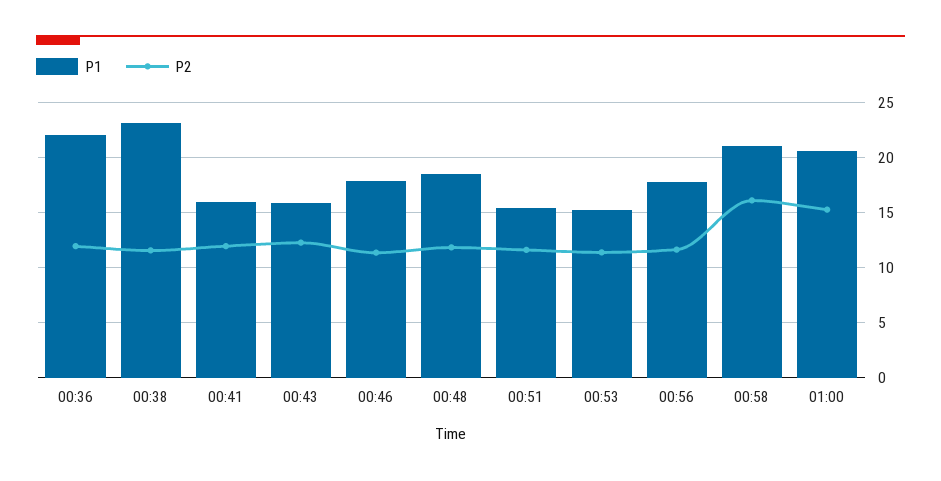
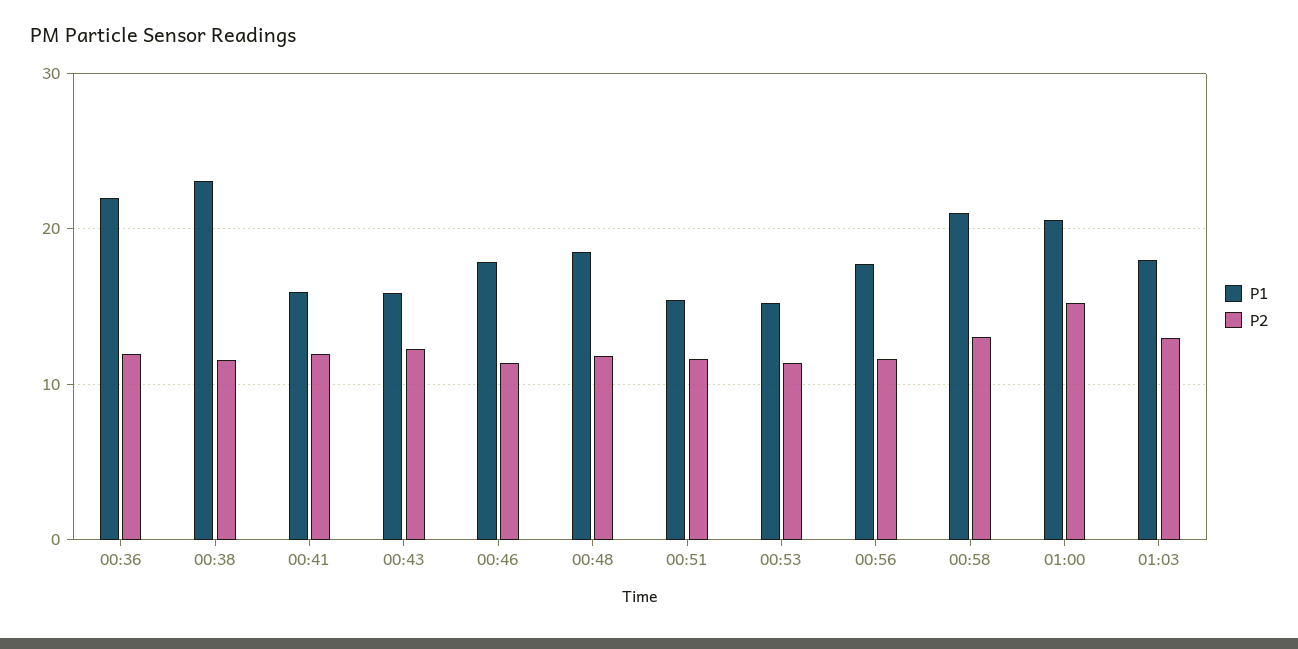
P2, 00:58: 16 -> 13
P1, 01:03: none -> 18
P2, 01:03: none -> 13

